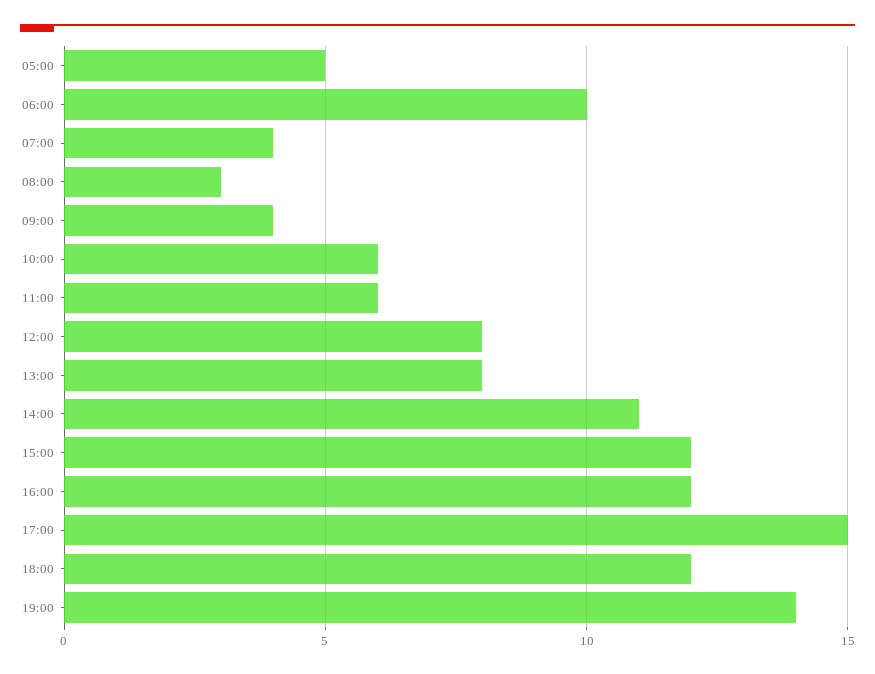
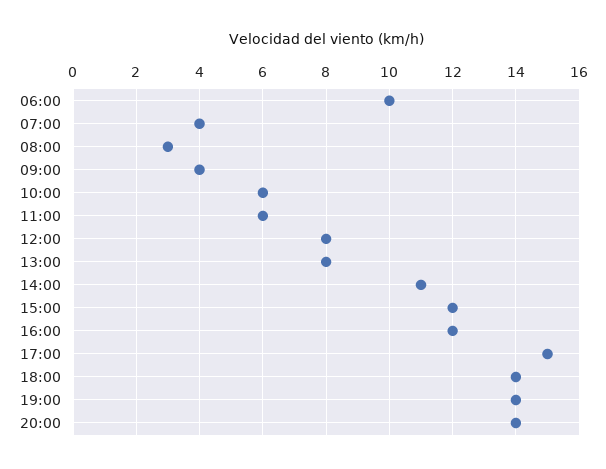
05:00: 5 -> none
18:00: 12 -> 14
20:00: none -> 14

